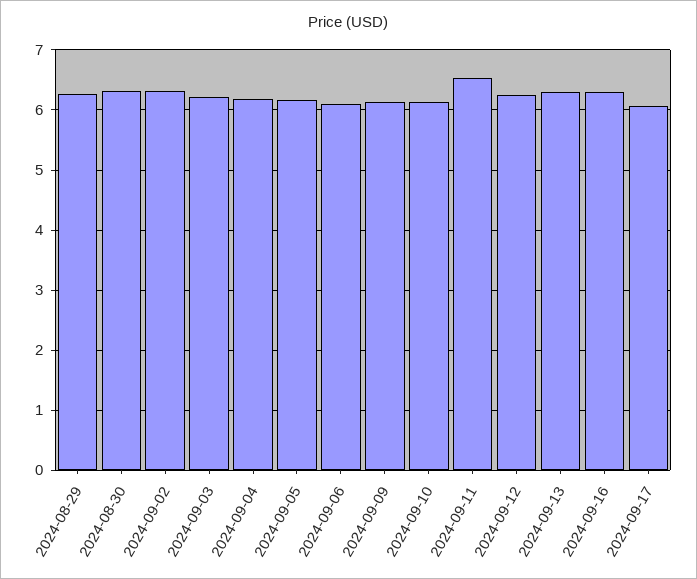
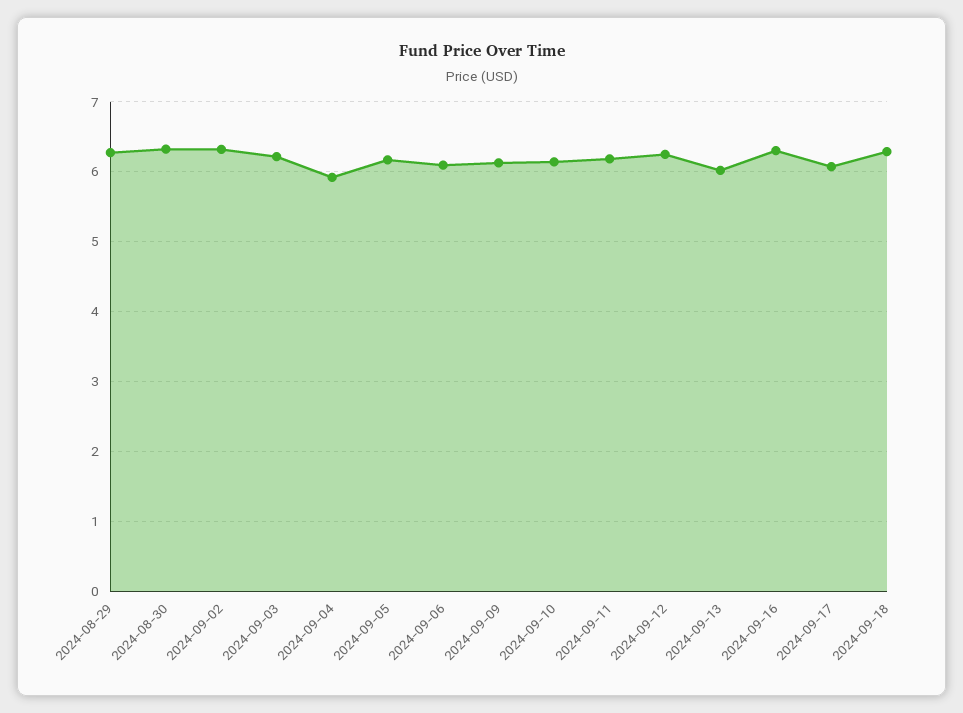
2024-09-04: 6.2 -> 5.9
2024-09-11: 6.5 -> 6.2
2024-09-13: 6.3 -> 6
2024-09-18: none -> 6.3

